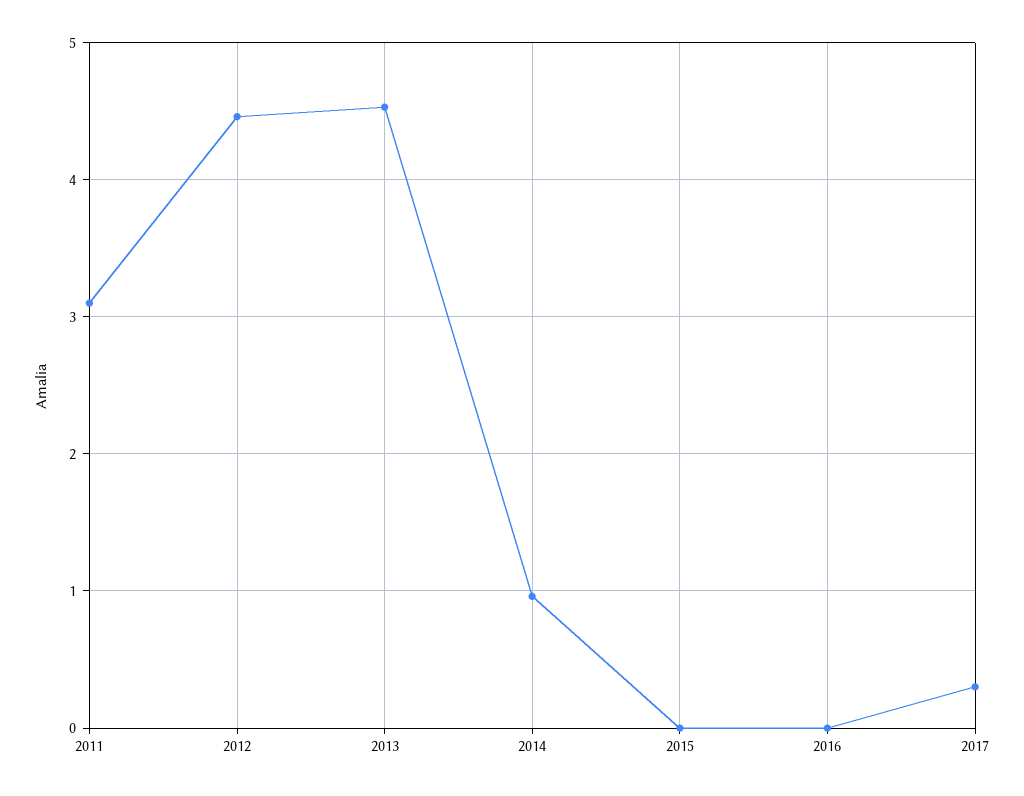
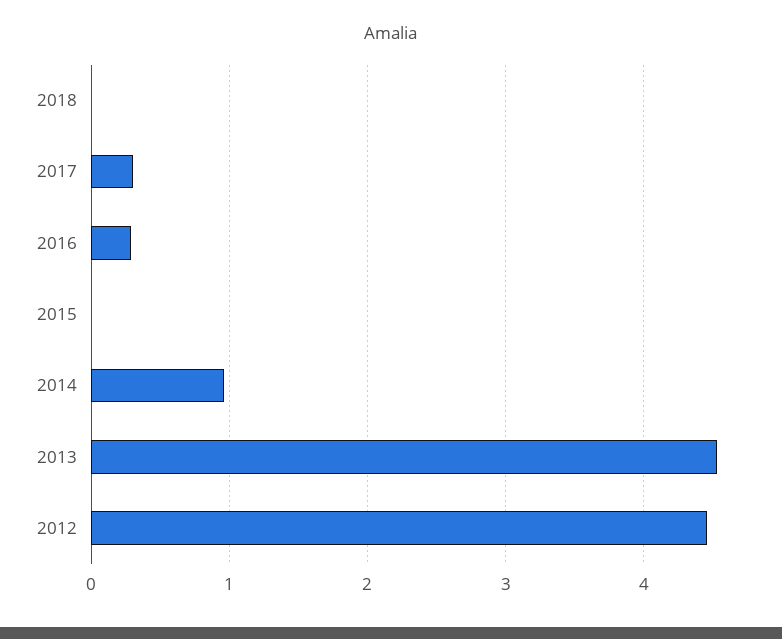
2011: 3.1 -> none
2016: 0 -> 0.3
2018: none -> 0

